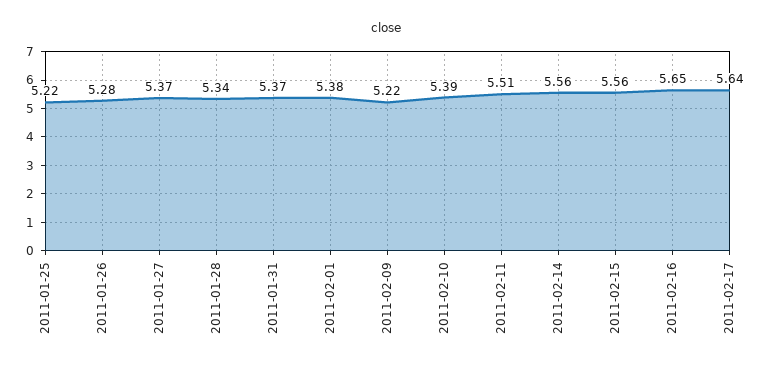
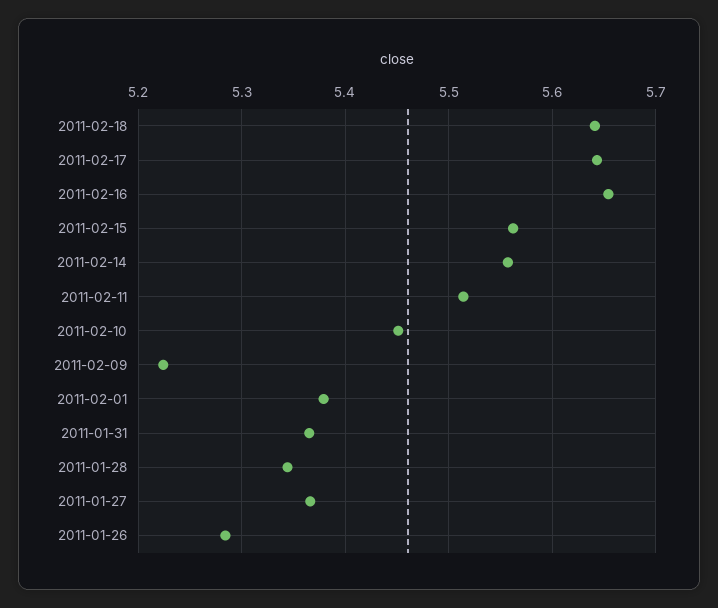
2011-01-25: 5.22 -> none
2011-02-10: 5.39 -> 5.45
2011-02-18: none -> 5.64

